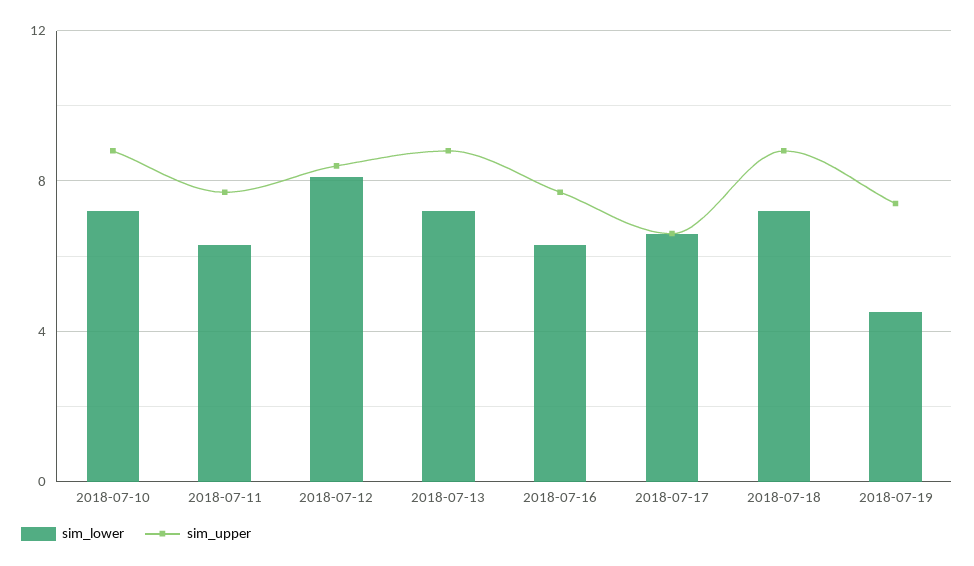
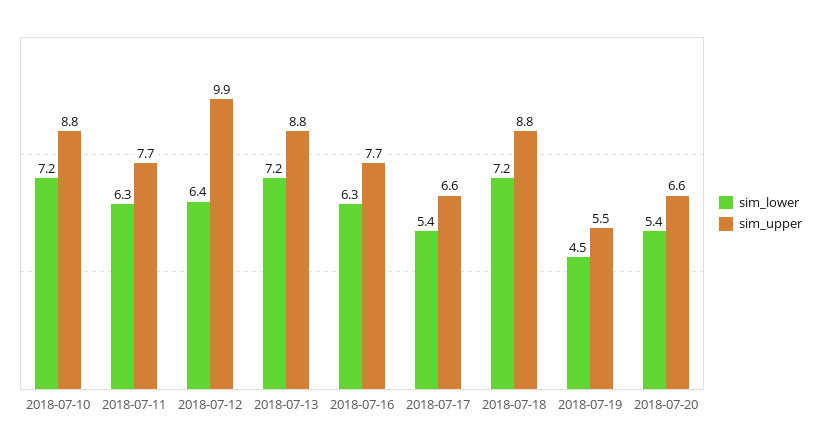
sim_lower, 2018-07-12: 8 -> 6.4
sim_upper, 2018-07-12: 8.5 -> 9.9
sim_lower, 2018-07-17: 6.5 -> 5.4
sim_upper, 2018-07-19: 7.5 -> 5.5
sim_lower, 2018-07-20: none -> 5.4
sim_upper, 2018-07-20: none -> 6.6

